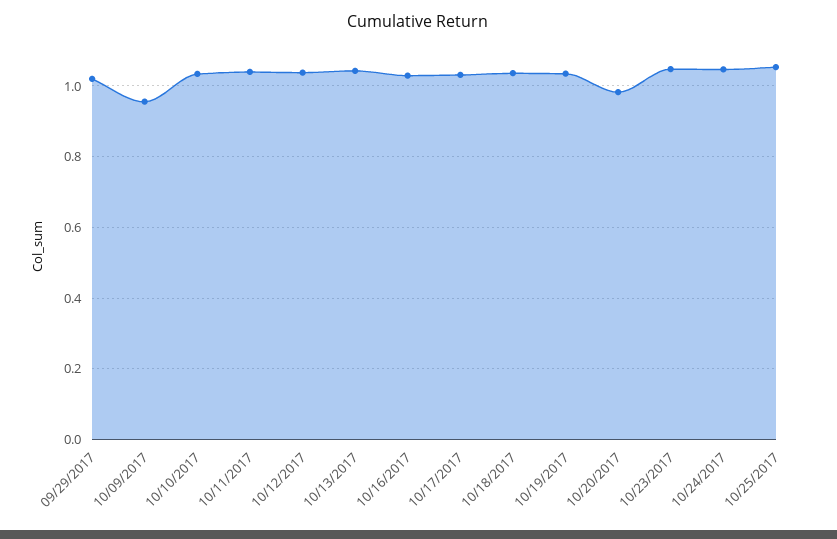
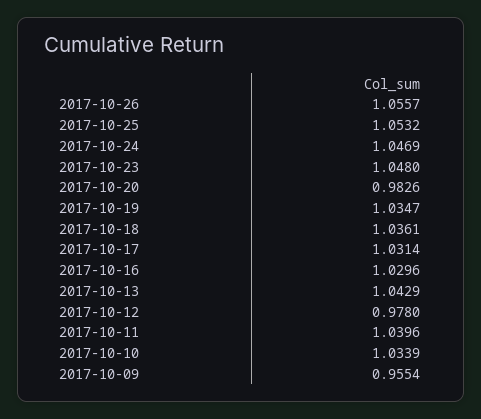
09/29/2017: 1.02 -> none
10/12/2017: 1.04 -> 0.978
2017-10-26: none -> 1.0557

